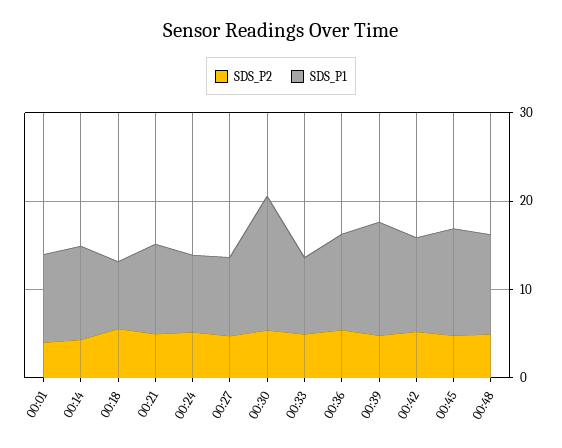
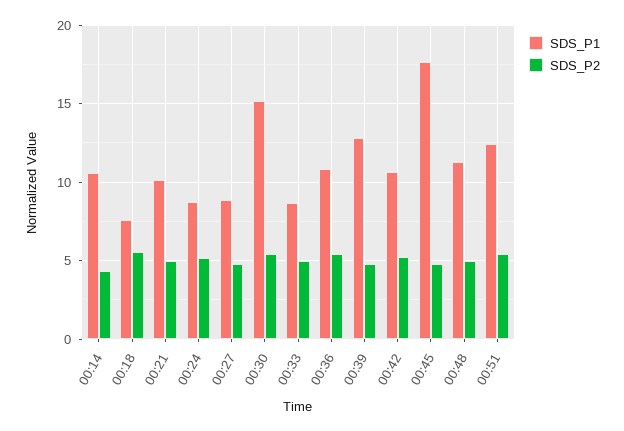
SDS_P2, 00:01: 4 -> none
SDS_P1, 00:01: 10 -> none
SDS_P1, 00:45: 12 -> 17.5
SDS_P1, 00:51: none -> 12.5
SDS_P2, 00:51: none -> 5.5

